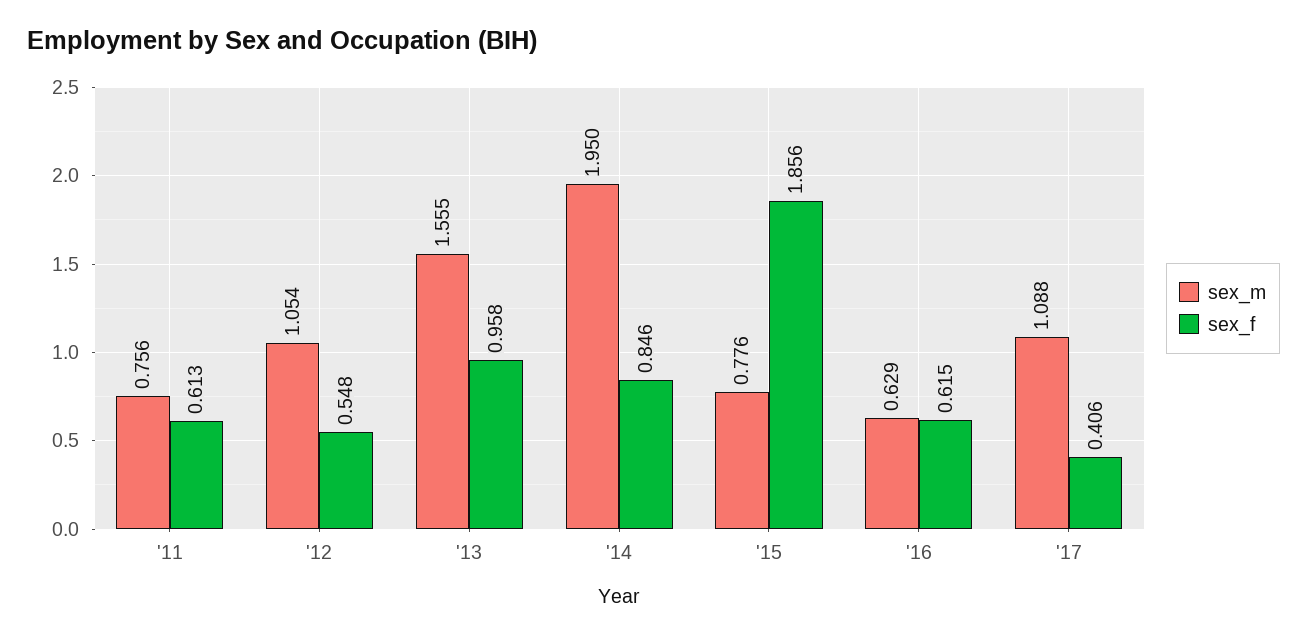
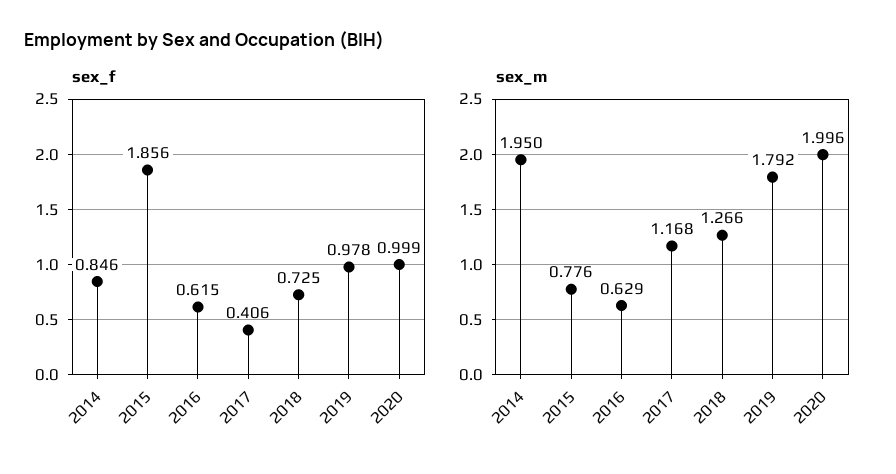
sex_m, '11: 0.756 -> none
sex_f, '11: 0.613 -> none
sex_m, '12: 1.054 -> none
sex_f, '12: 0.548 -> none
sex_m, '13: 1.555 -> none
sex_f, '13: 0.958 -> none
sex_m, '17: 1.088 -> 1.168
sex_f, 2018: none -> 0.725
sex_f, 2019: none -> 0.978
sex_f, 2020: none -> 0.999
sex_m, 2018: none -> 1.266
sex_m, 2019: none -> 1.792
sex_m, 2020: none -> 1.996

